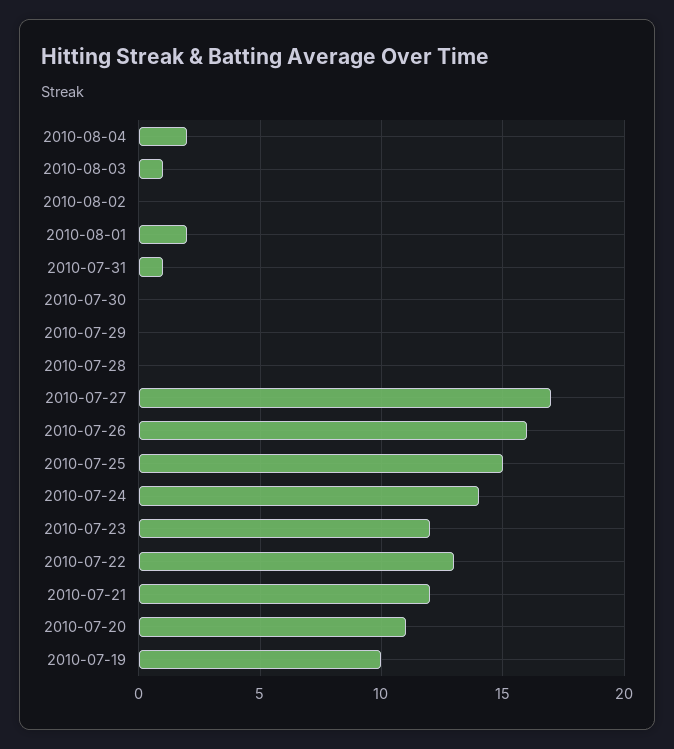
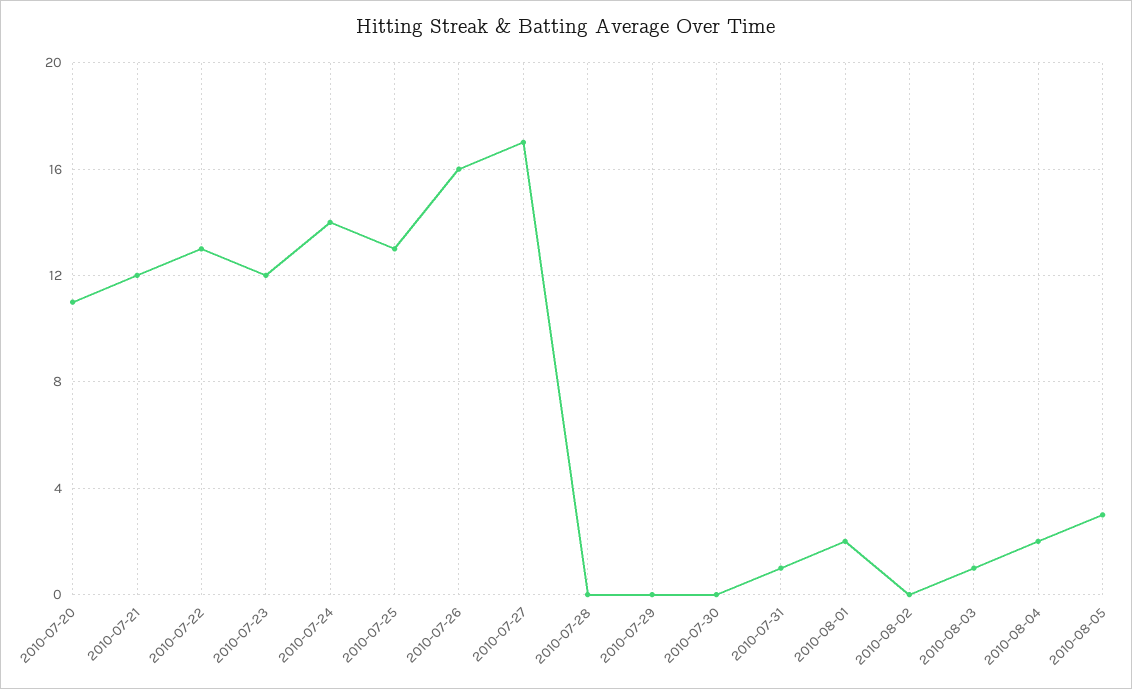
2010-07-25: 15 -> 13
2010-07-19: 10 -> none
2010-08-05: none -> 3

